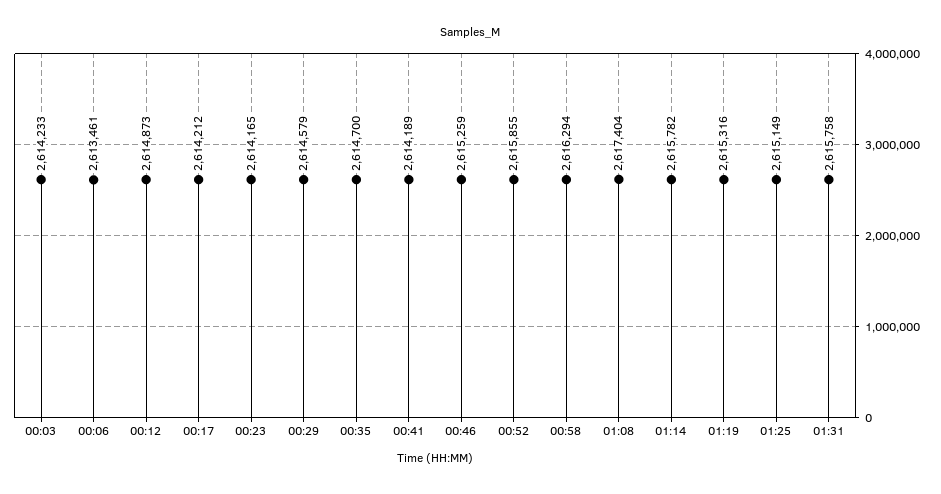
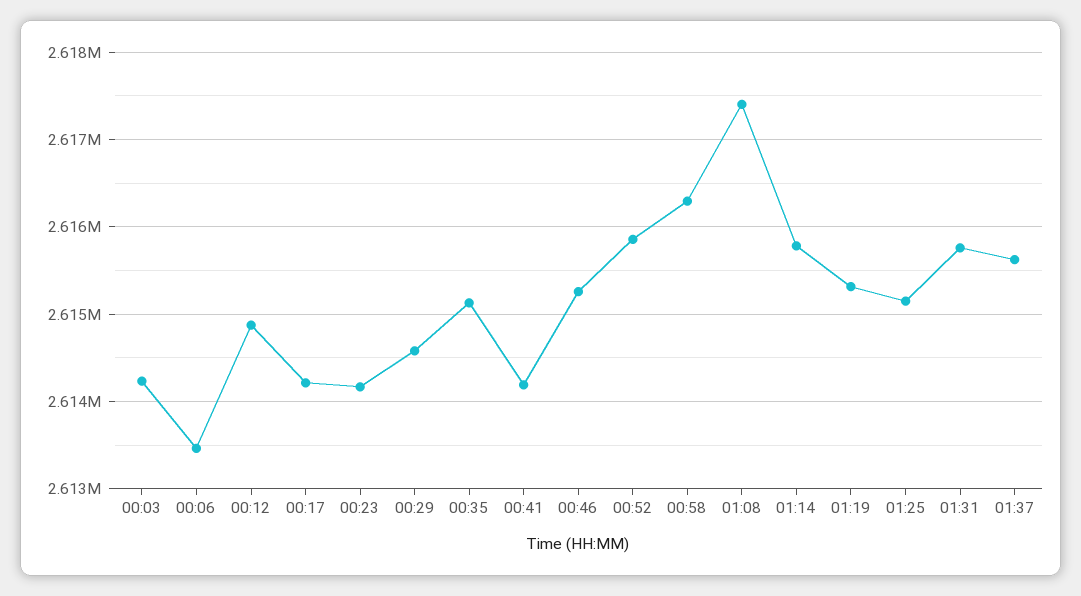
00:35: 2614700 -> 2615100
01:37: none -> 2615600

